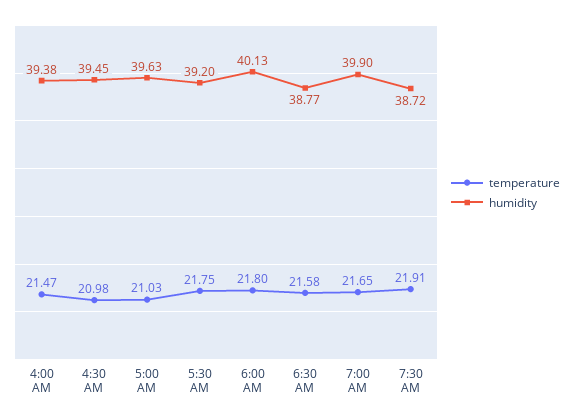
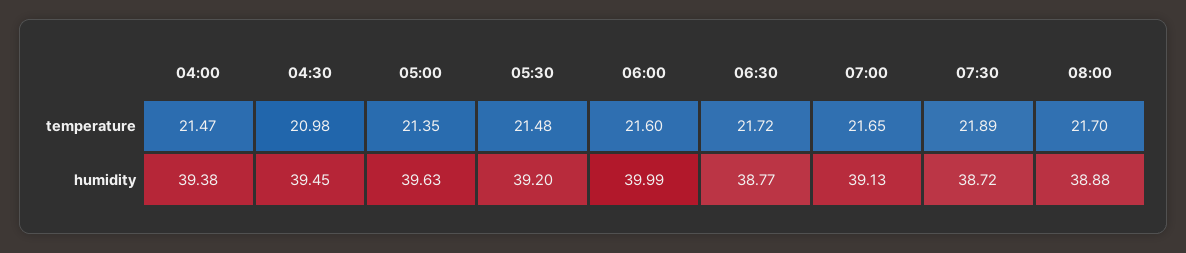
temperature, 5:00 AM: 21.03 -> 21.35
temperature, 5:30 AM: 21.75 -> 21.48
temperature, 6:00 AM: 21.8 -> 21.6
humidity, 6:00 AM: 40.13 -> 39.99
temperature, 6:30 AM: 21.58 -> 21.72
humidity, 7:00 AM: 39.9 -> 39.13
temperature, 7:30 AM: 21.91 -> 21.89
temperature, 08:00: none -> 21.7
humidity, 08:00: none -> 38.88

